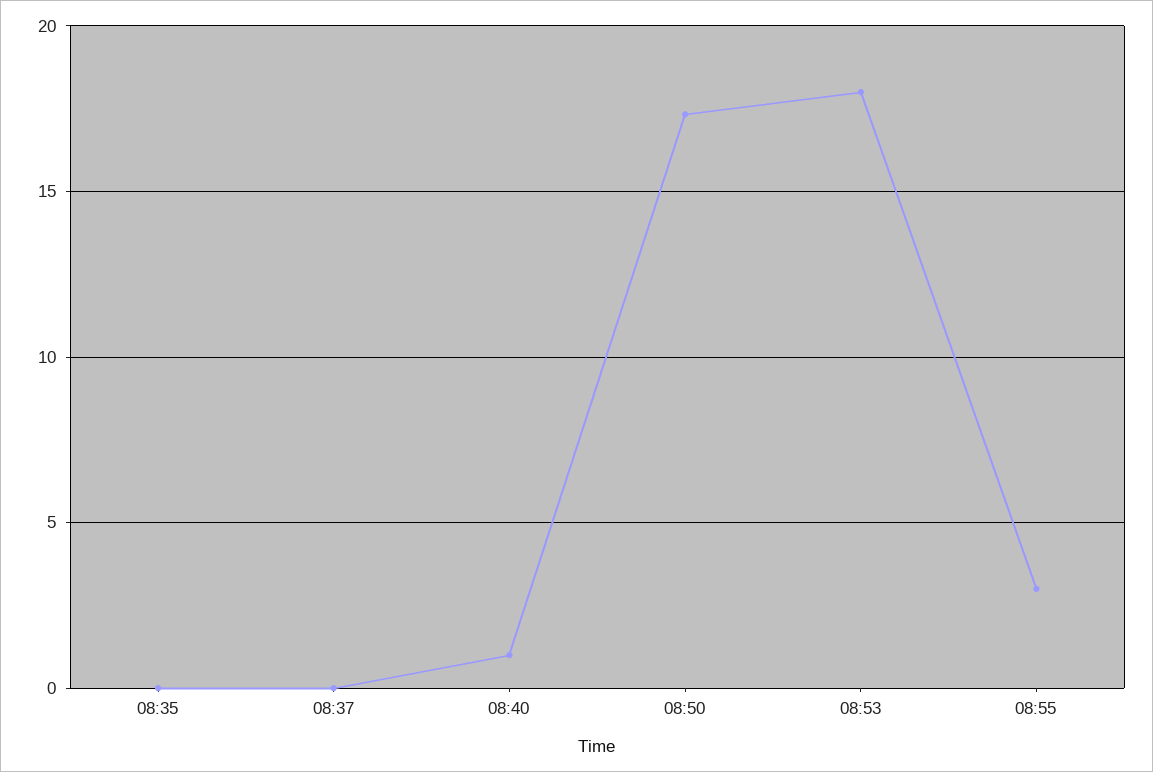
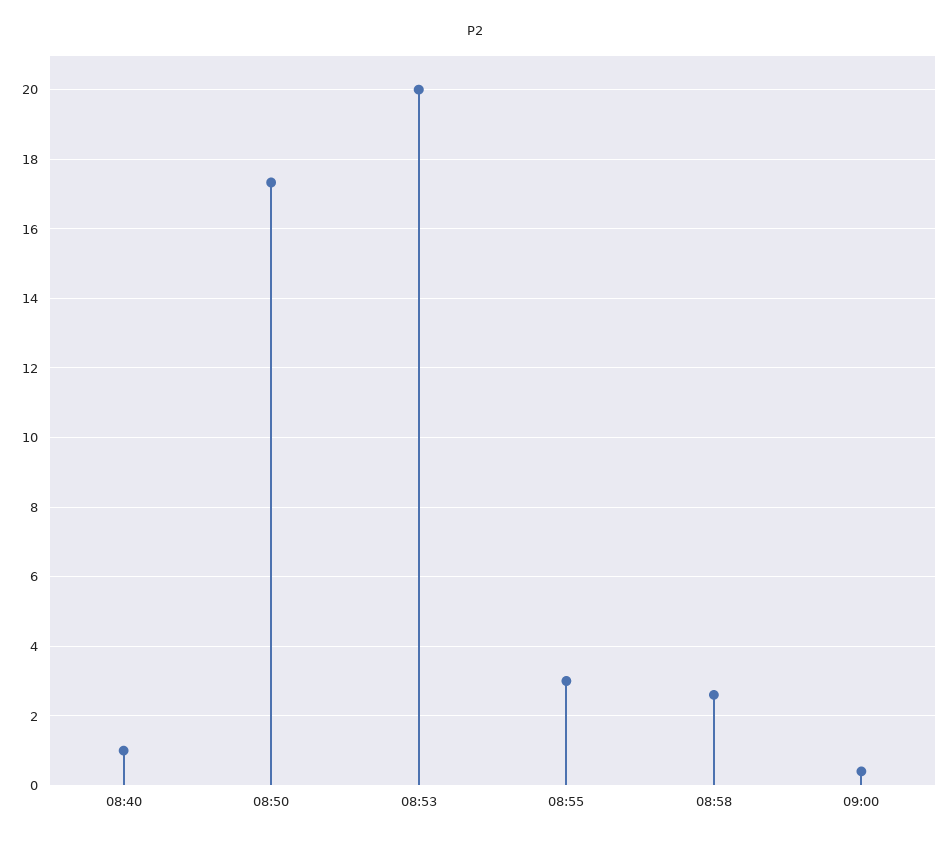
08:35: 0 -> none
08:37: 0 -> none
08:53: 18 -> 20
08:58: none -> 2.6
09:00: none -> 0.4

